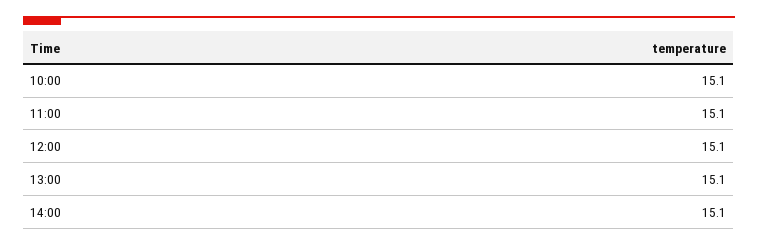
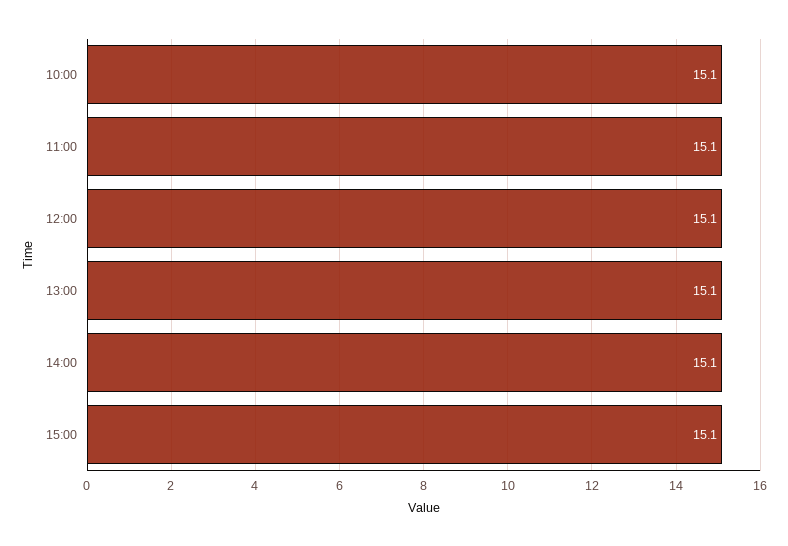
15:00: none -> 15.1

